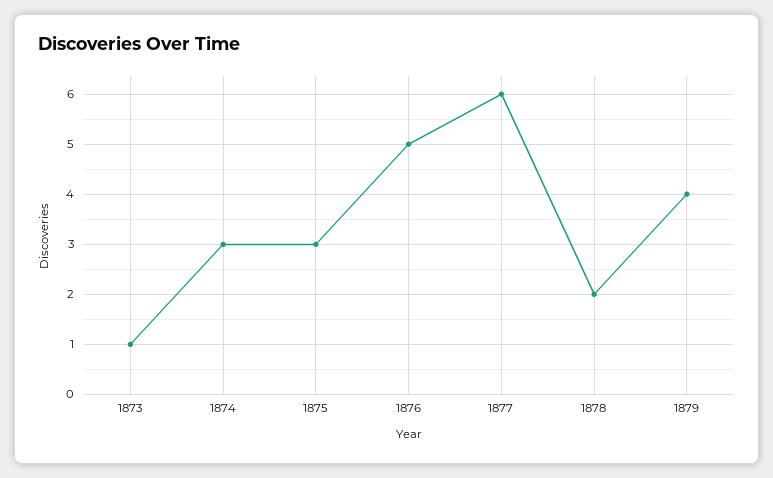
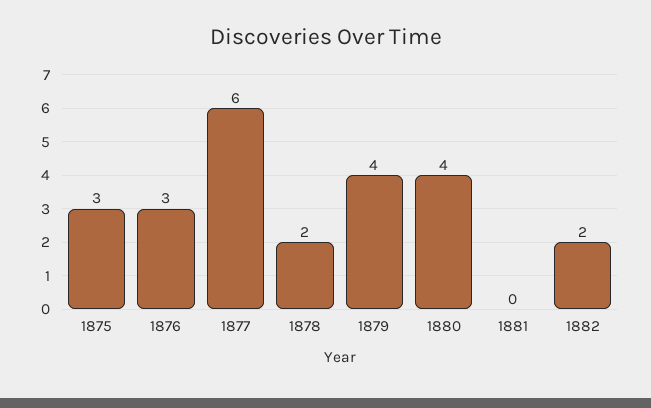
1873: 1 -> none
1874: 3 -> none
1876: 5 -> 3
1880: none -> 4
1881: none -> 0
1882: none -> 2

